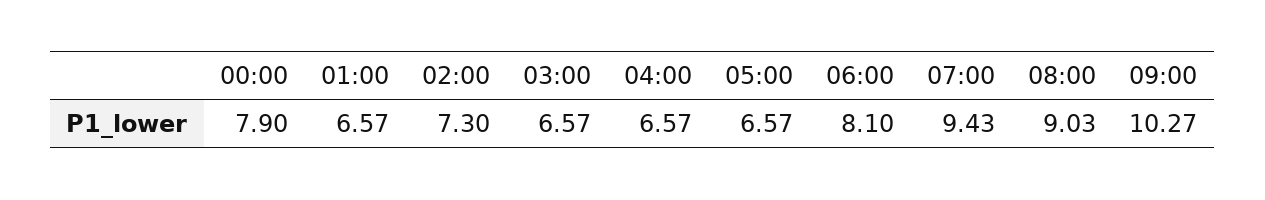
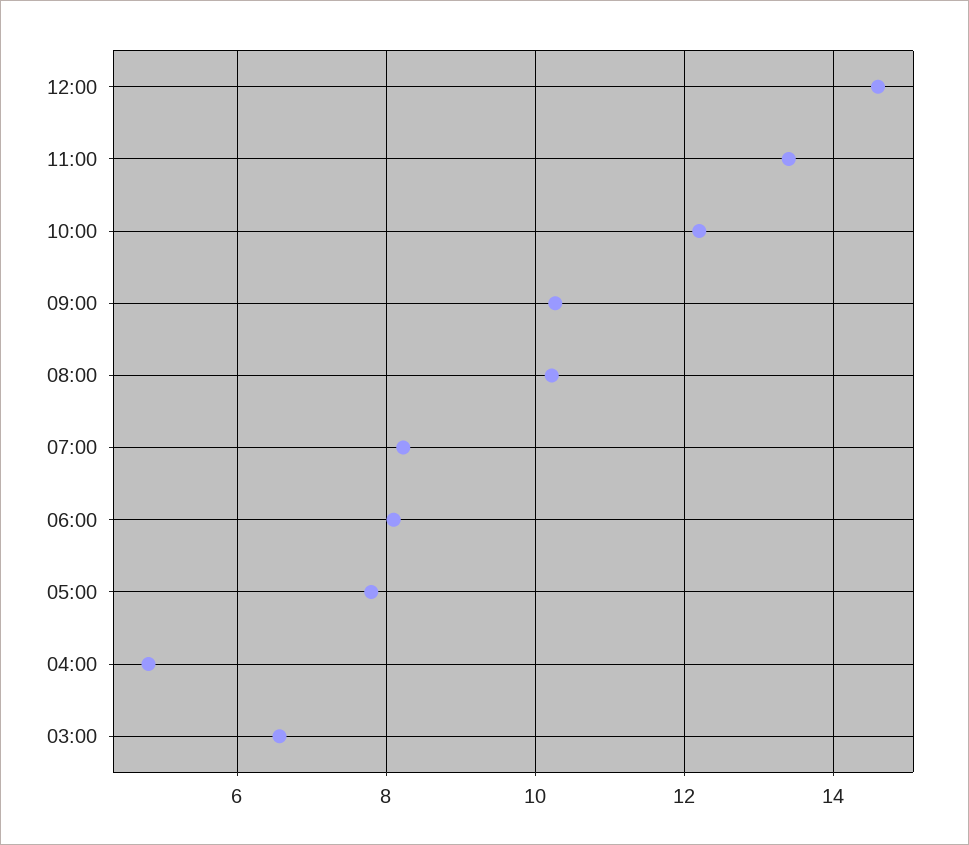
00:00: 7.9 -> none
01:00: 6.57 -> none
02:00: 7.3 -> none
04:00: 6.57 -> 4.8
05:00: 6.57 -> 7.8
07:00: 9.43 -> 8.2
08:00: 9.03 -> 10.2
12:00: none -> 14.6
11:00: none -> 13.4
10:00: none -> 12.2

